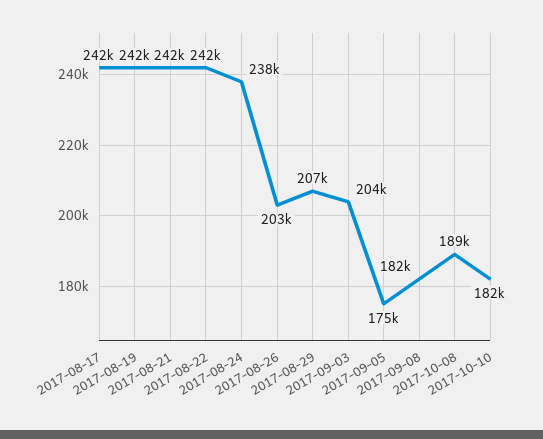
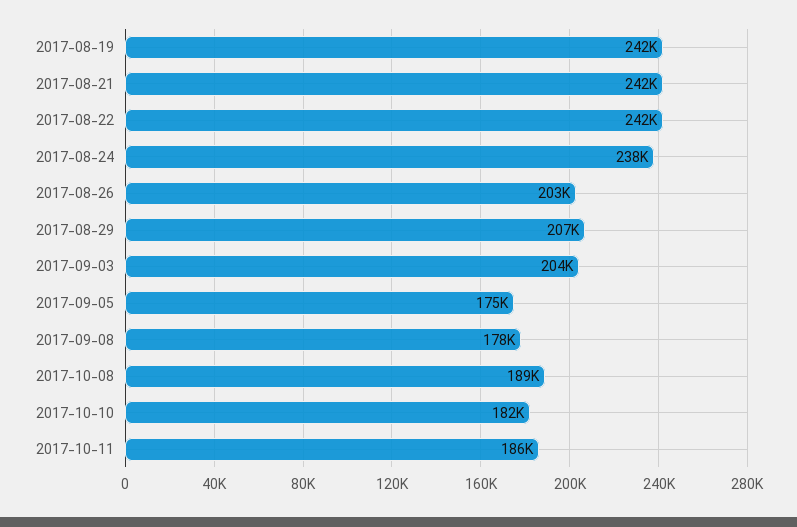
2017-08-17: 242000 -> none
2017-09-08: 182000 -> 178000
2017-10-11: none -> 186000

